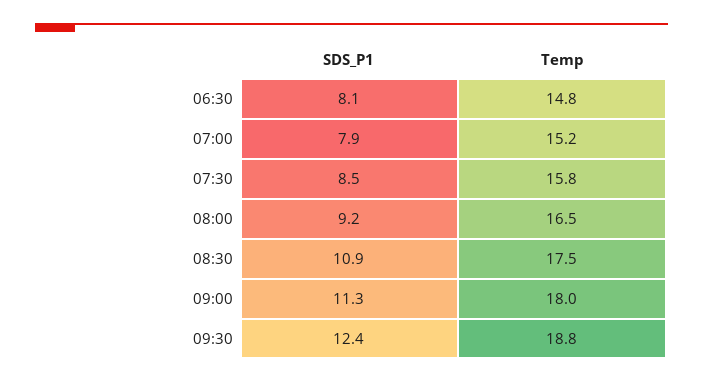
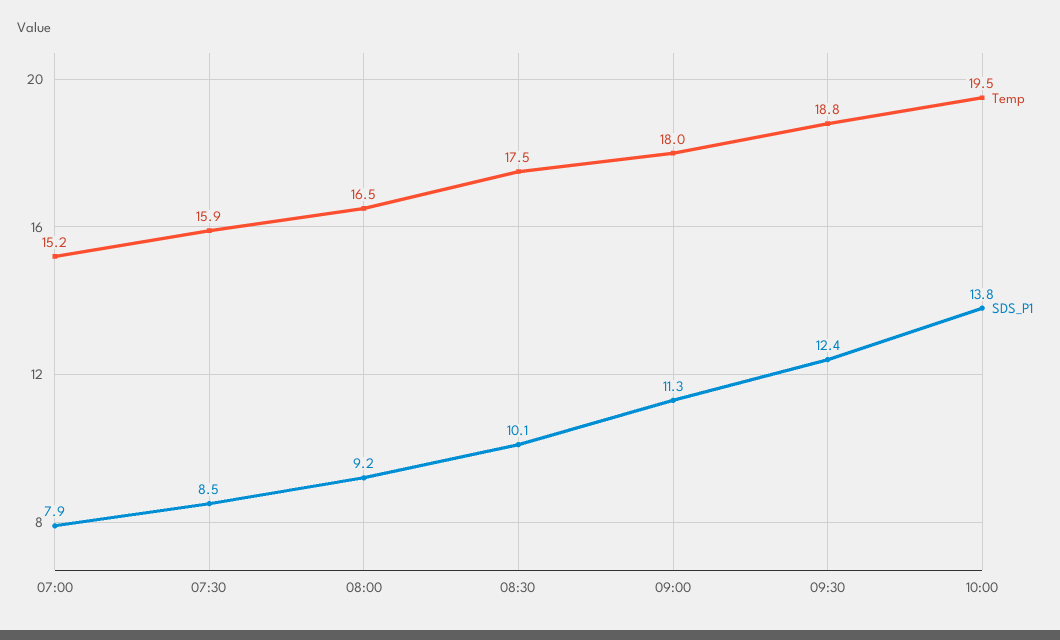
SDS_P1, 06:30: 8.1 -> none
Temp, 06:30: 14.8 -> none
Temp, 07:30: 15.8 -> 15.9
SDS_P1, 08:30: 10.9 -> 10.1
Temp, 10:00: none -> 19.5
SDS_P1, 10:00: none -> 13.8

